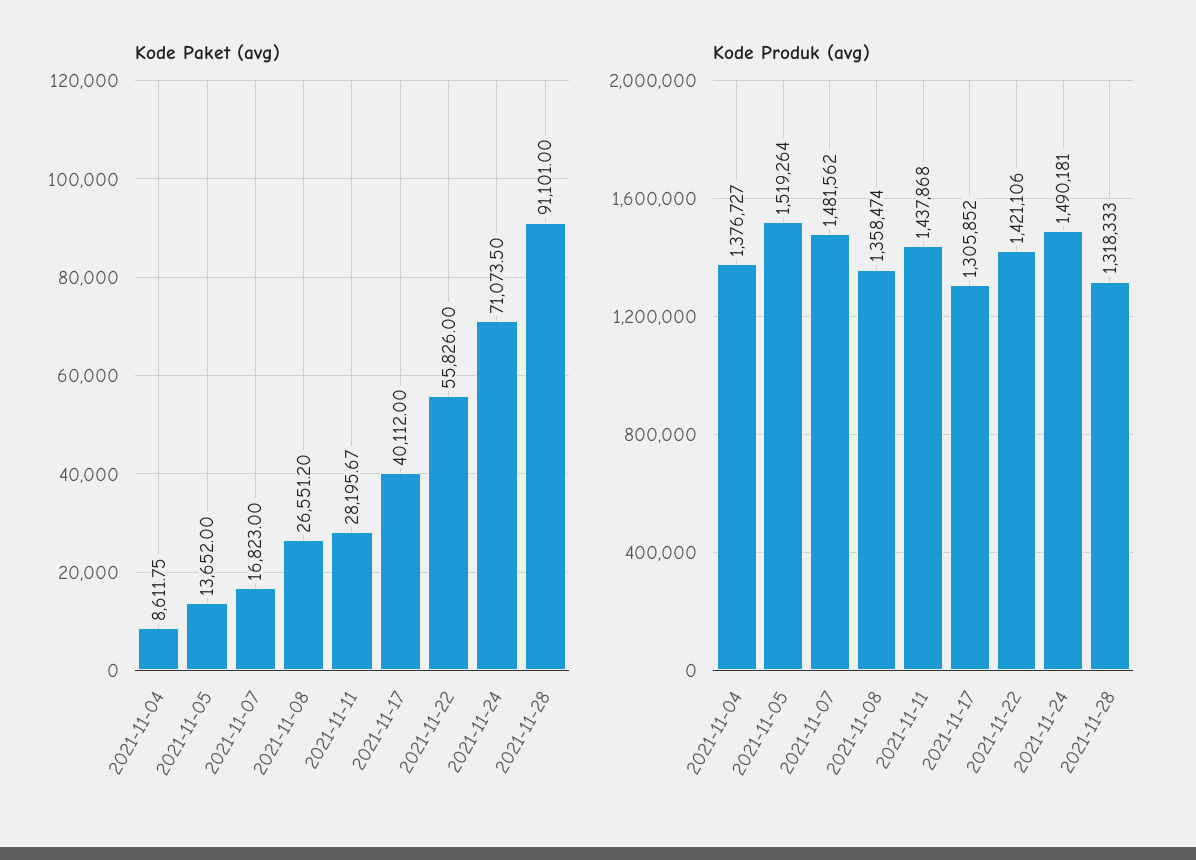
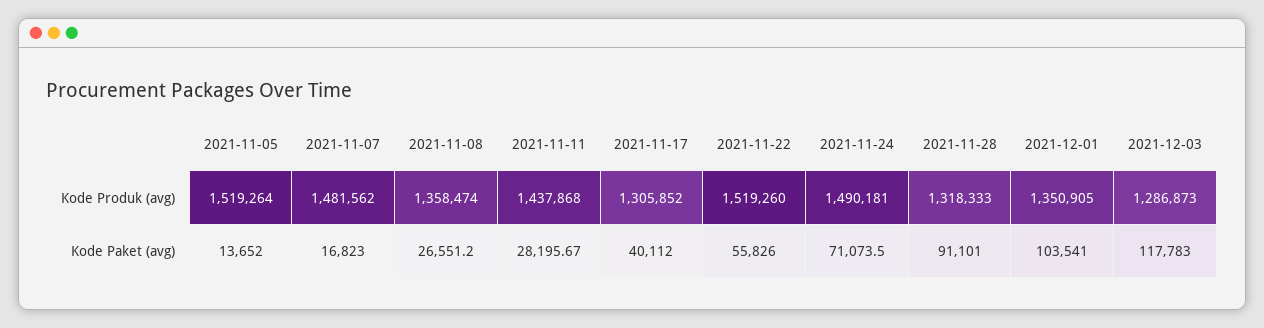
Kode Paket (avg), 2021-11-04: 8611.75 -> none
Kode Produk (avg), 2021-11-04: 1376727 -> none
Kode Produk (avg), 2021-11-22: 1421106 -> 1519260
Kode Produk (avg), 2021-12-01: none -> 1350905
Kode Produk (avg), 2021-12-03: none -> 1286873
Kode Paket (avg), 2021-12-01: none -> 103541
Kode Paket (avg), 2021-12-03: none -> 117783

